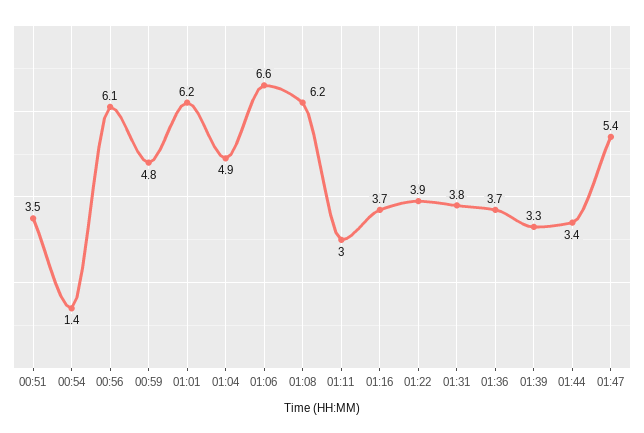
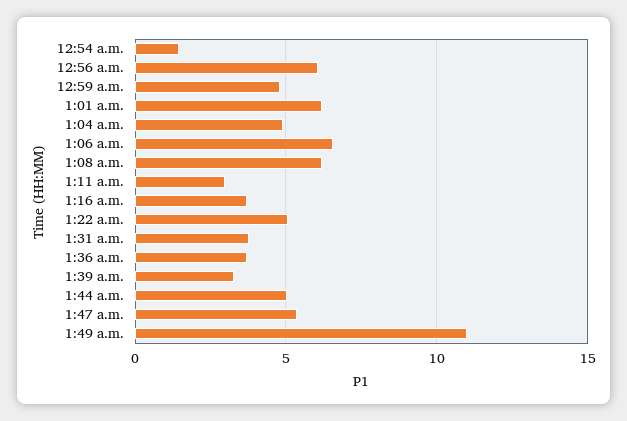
00:51: 3.5 -> none
01:22: 3.9 -> 5
01:44: 3.4 -> 5
1:49 a.m.: none -> 11

